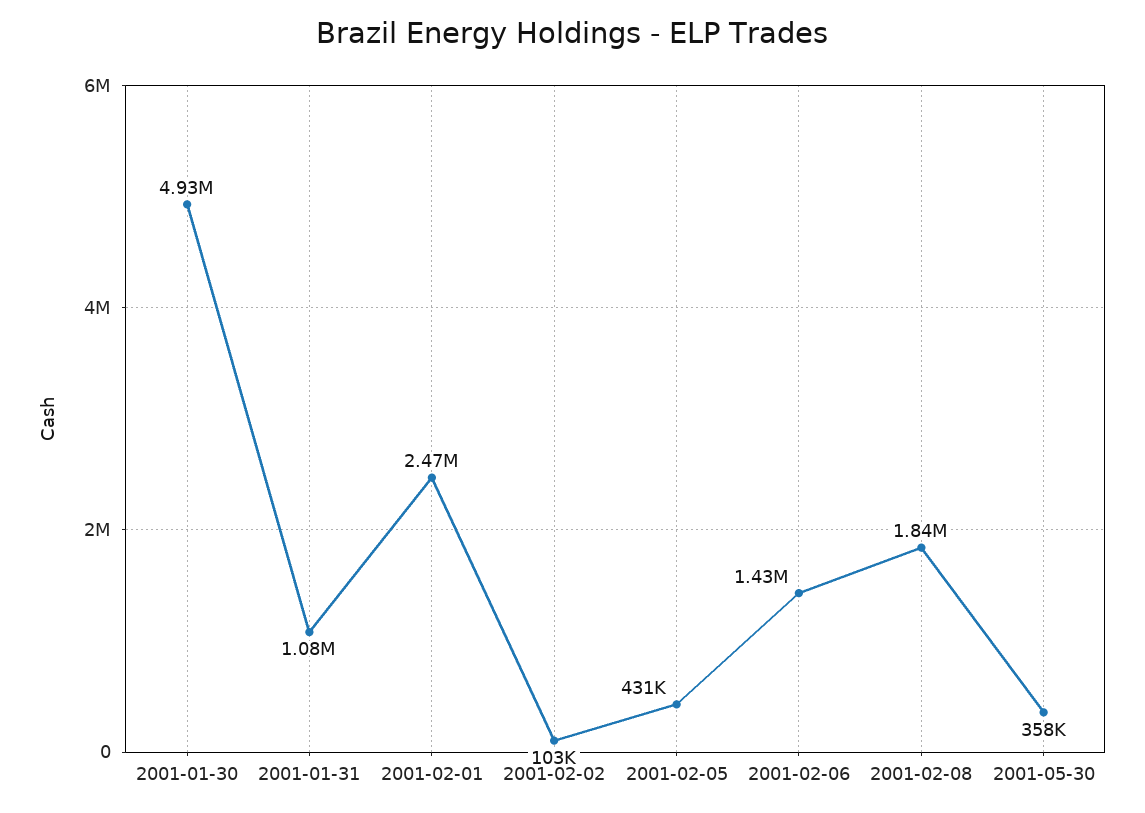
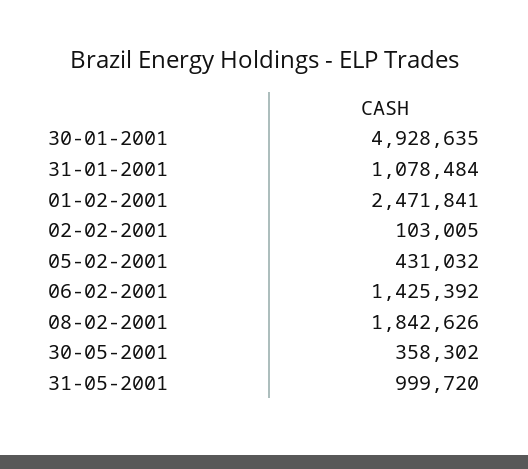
31-05-2001: none -> 999720

